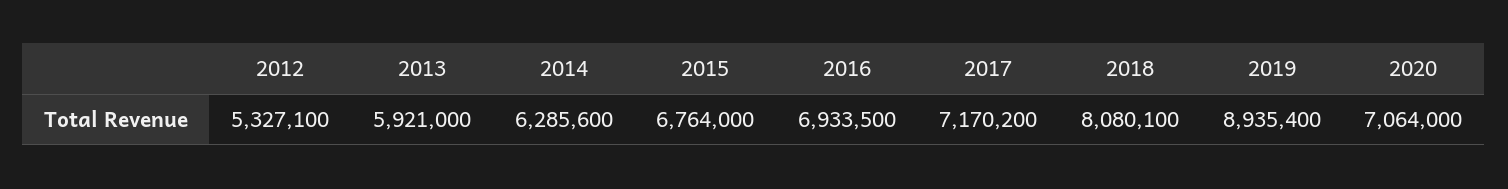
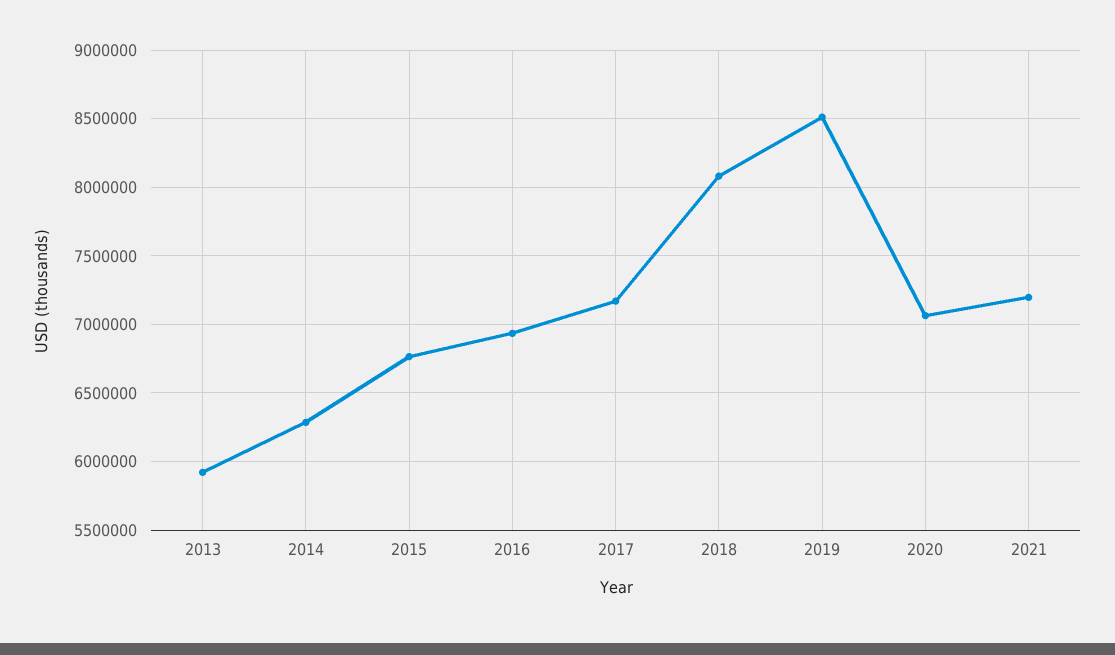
2012: 5327100 -> none
2019: 8935400 -> 8500000
2021: none -> 7200000

